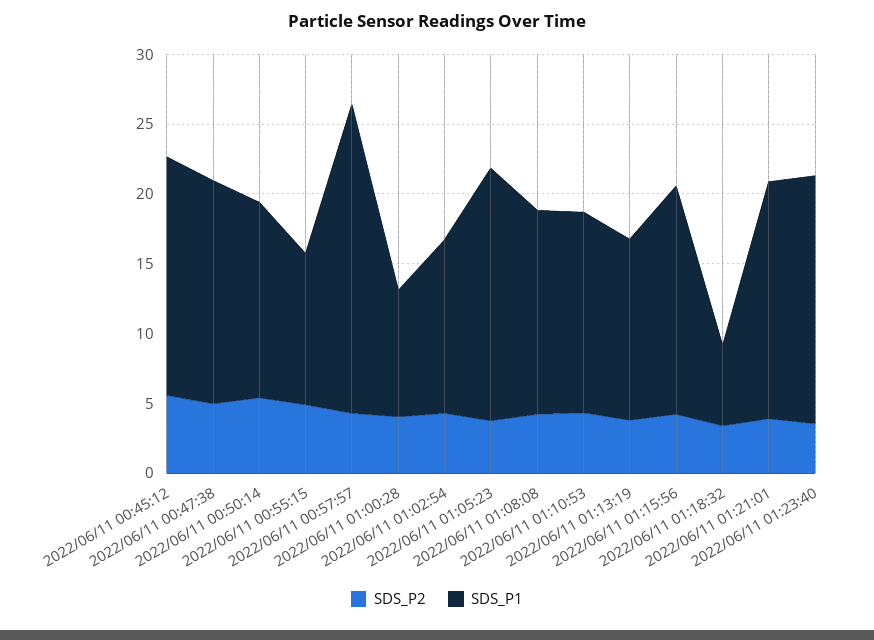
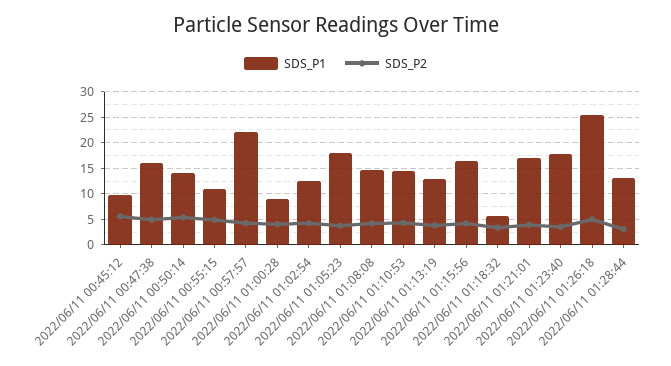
SDS_P1, 2022/06/11 00:45:12: 17 -> 10
SDS_P1, 2022/06/11 01:26:18: none -> 25
SDS_P2, 2022/06/11 01:26:18: none -> 5
SDS_P1, 2022/06/11 01:28:44: none -> 12.5
SDS_P2, 2022/06/11 01:28:44: none -> 2.5

